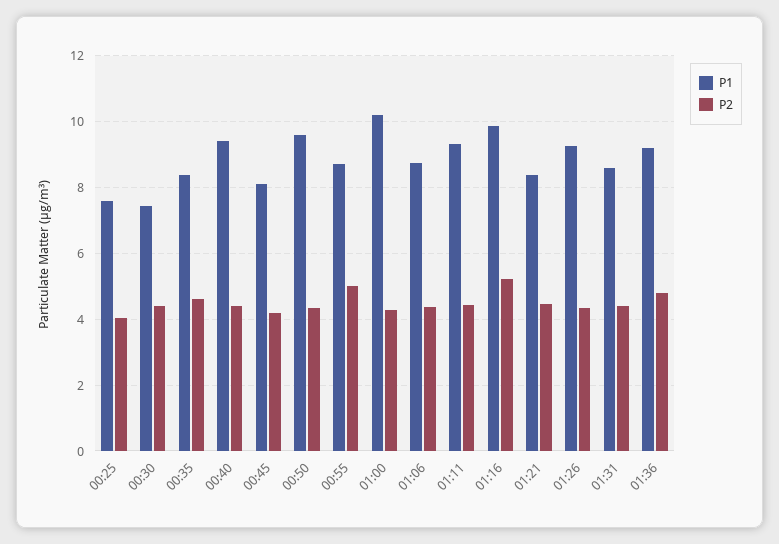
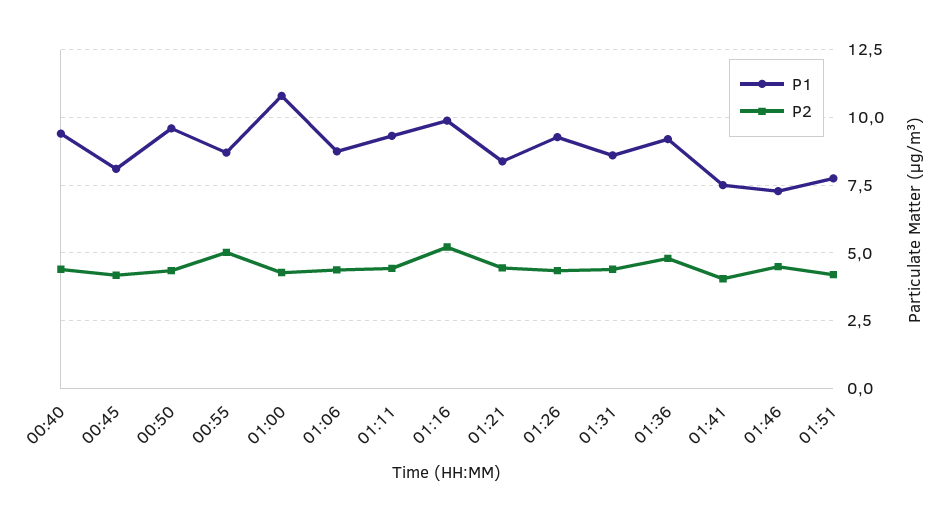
P1, 00:25: 7.6 -> none
P2, 00:25: 4 -> none
P1, 00:30: 7.4 -> none
P2, 00:30: 4.4 -> none
P1, 00:35: 8.4 -> none
P2, 00:35: 4.6 -> none
P1, 01:00: 10.2 -> 10.75
P1, 01:41: none -> 7.5
P2, 01:41: none -> 4
P1, 01:46: none -> 7.25
P2, 01:46: none -> 4.5
P1, 01:51: none -> 7.75
P2, 01:51: none -> 4.25

